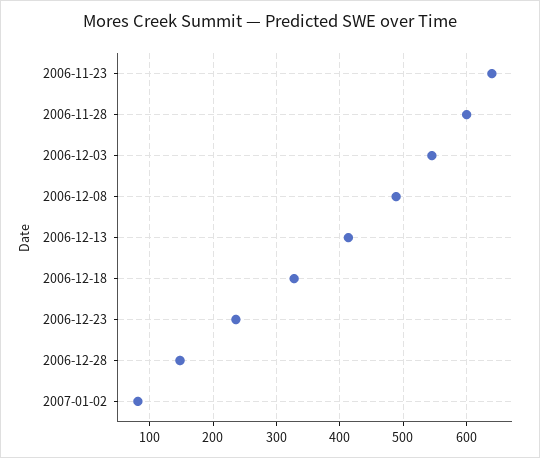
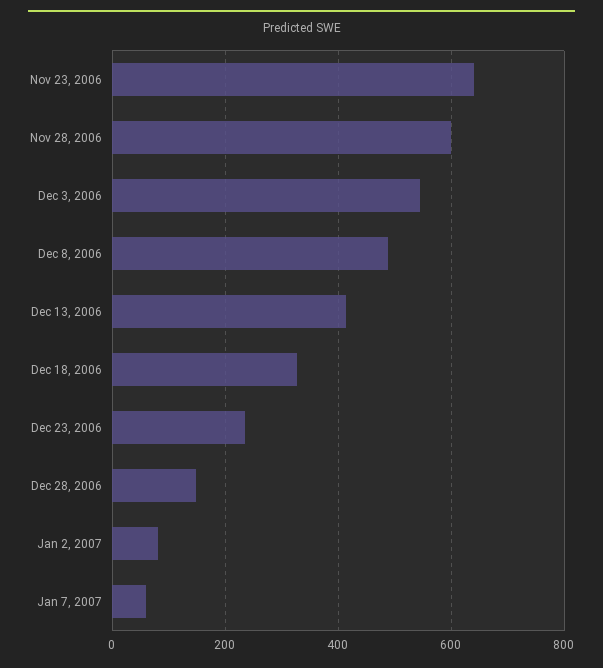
Jan 7, 2007: none -> 60

